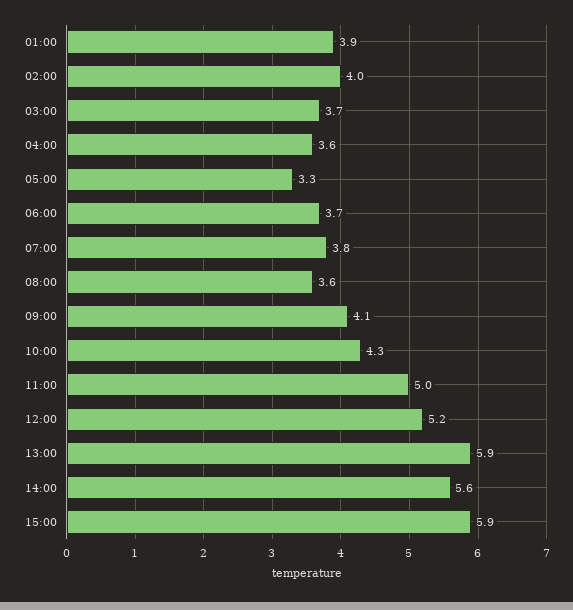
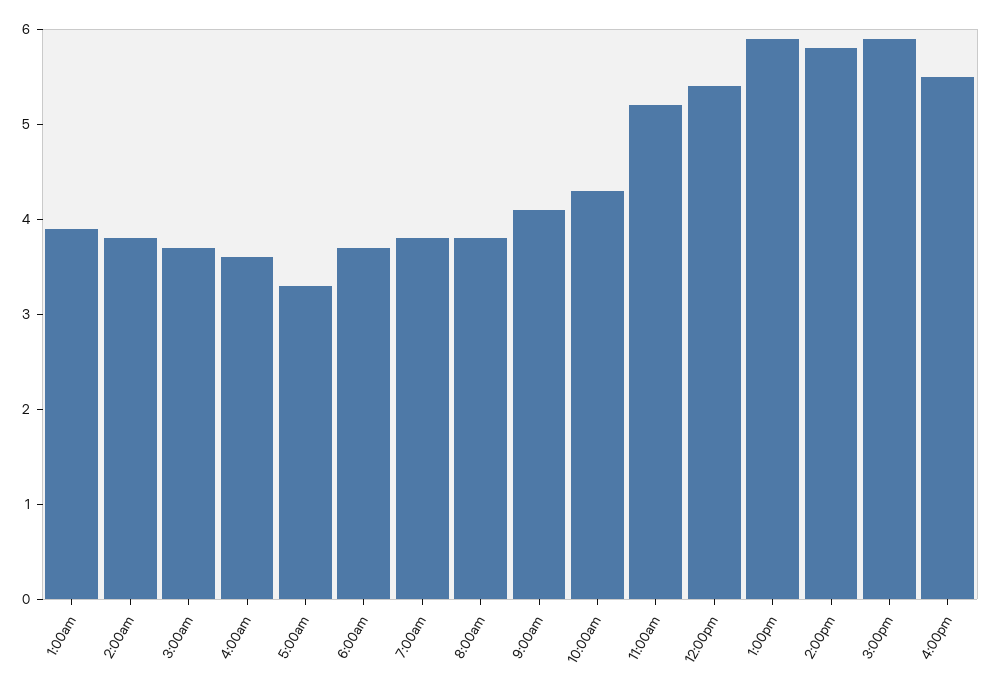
02:00: 4 -> 3.8
08:00: 3.6 -> 3.8
11:00: 5 -> 5.2
12:00: 5.2 -> 5.4
14:00: 5.6 -> 5.8
4:00pm: none -> 5.5

